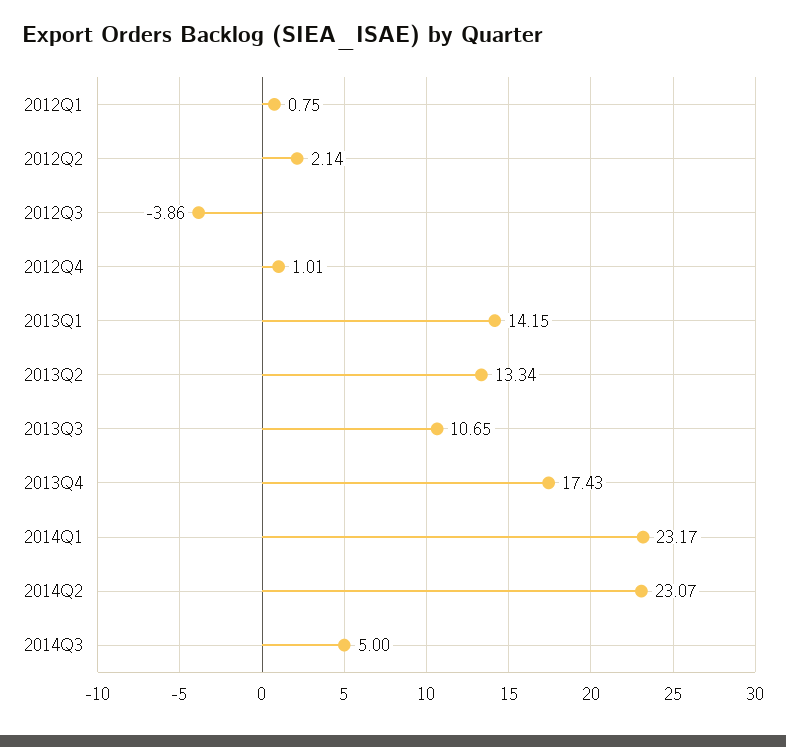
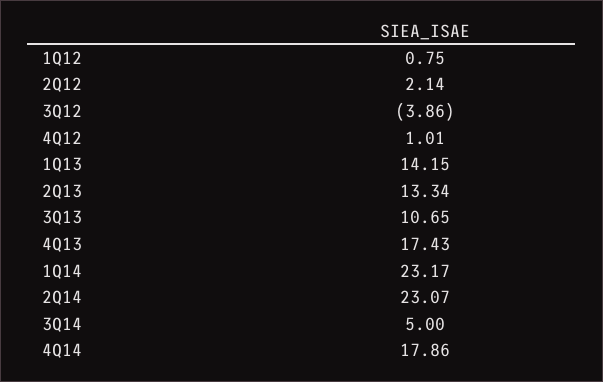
4Q14: none -> 17.86

